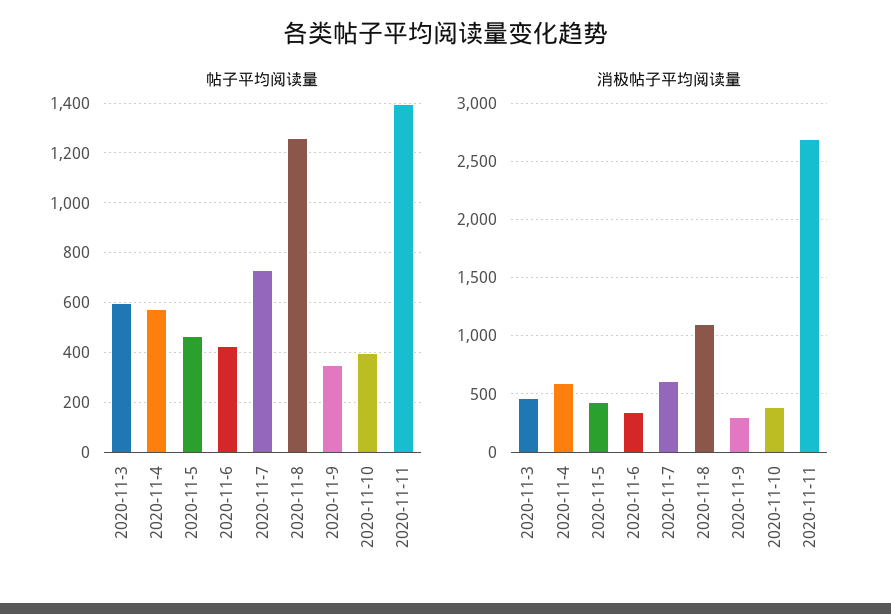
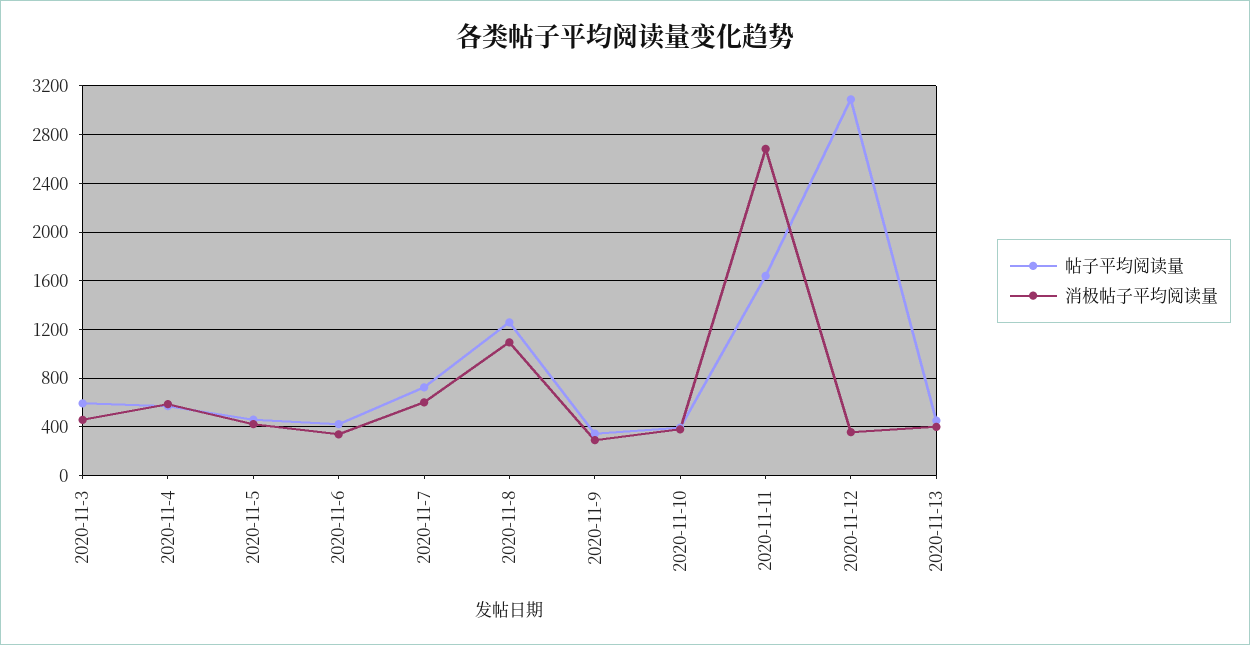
帖子平均阅读量, 2020-11-11: 1400 -> 1650
帖子平均阅读量, 2020-11-12: none -> 3100
消极帖子平均阅读量, 2020-11-12: none -> 350
帖子平均阅读量, 2020-11-13: none -> 450
消极帖子平均阅读量, 2020-11-13: none -> 400

